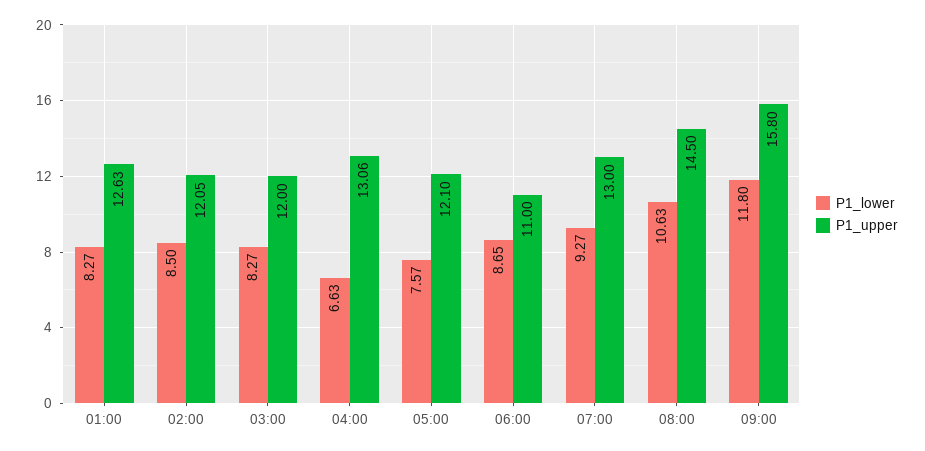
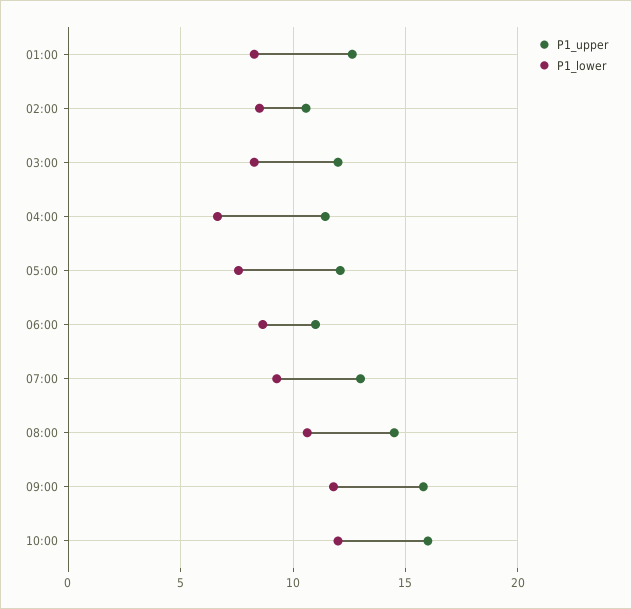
P1_upper, 02:00: 12.05 -> 10.5
P1_upper, 04:00: 13.06 -> 11.5
P1_upper, 10:00: none -> 16
P1_lower, 10:00: none -> 12

